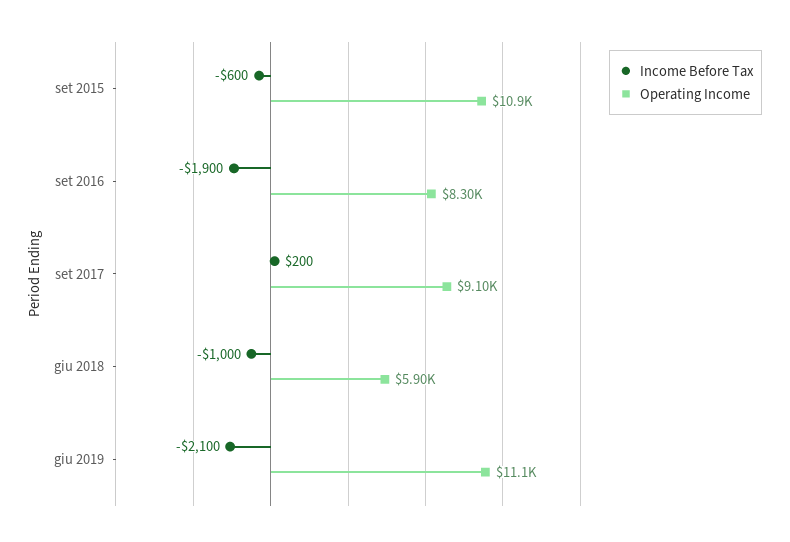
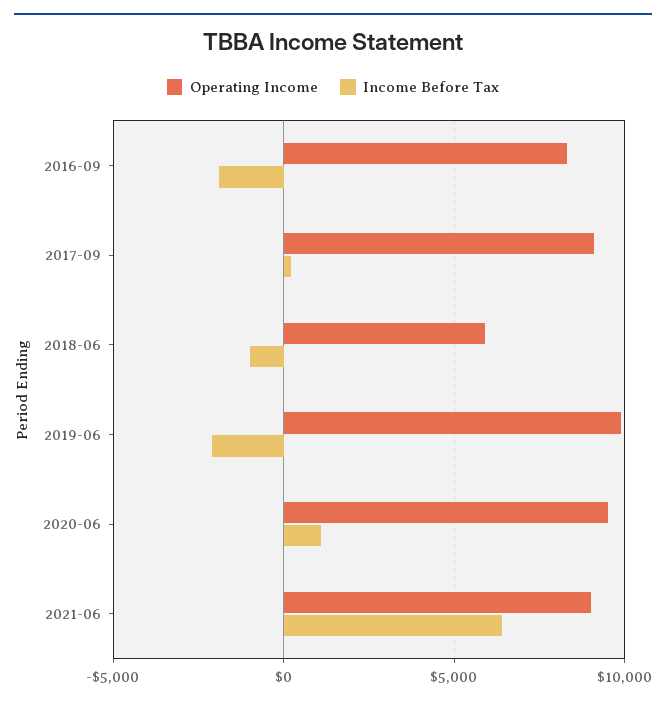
Income Before Tax, set 2015: -600 -> none
Operating Income, set 2015: 10900 -> none
Operating Income, giu 2019: 11100 -> 10000
Operating Income, 2020-06: none -> 9500
Income Before Tax, 2020-06: none -> 1000
Operating Income, 2021-06: none -> 9000
Income Before Tax, 2021-06: none -> 6500

